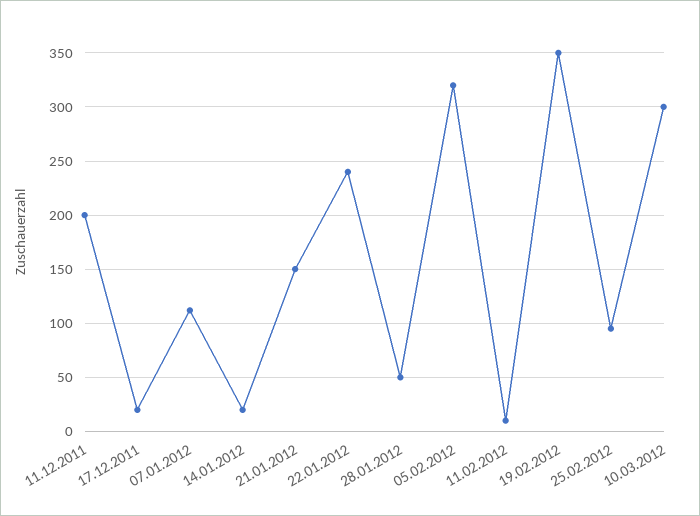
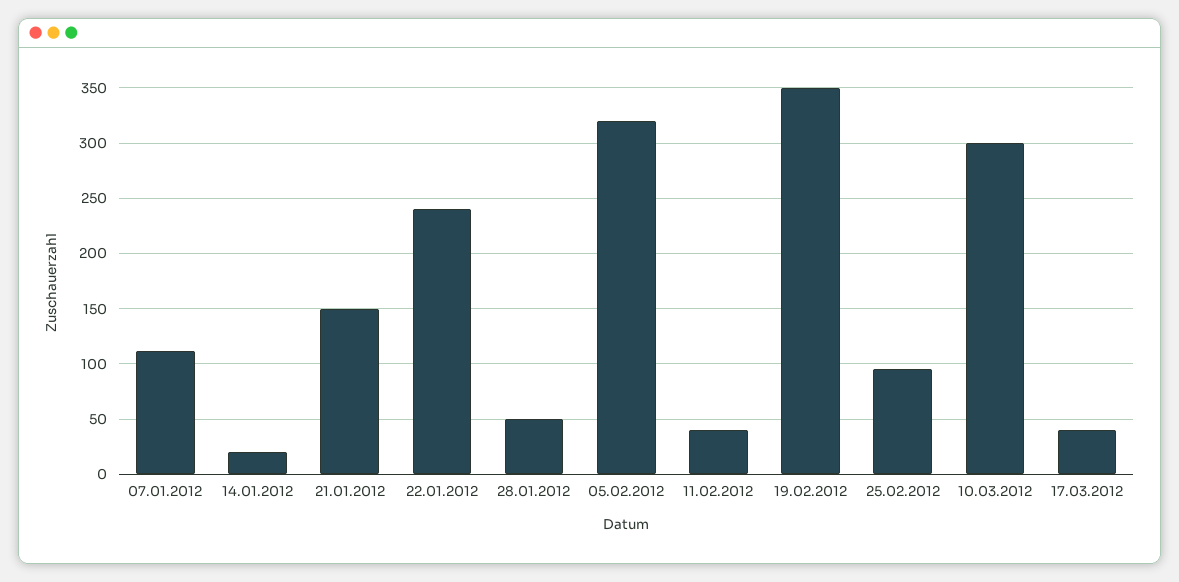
11.12.2011: 200 -> none
17.12.2011: 20 -> none
11.02.2012: 10 -> 40
17.03.2012: none -> 40

